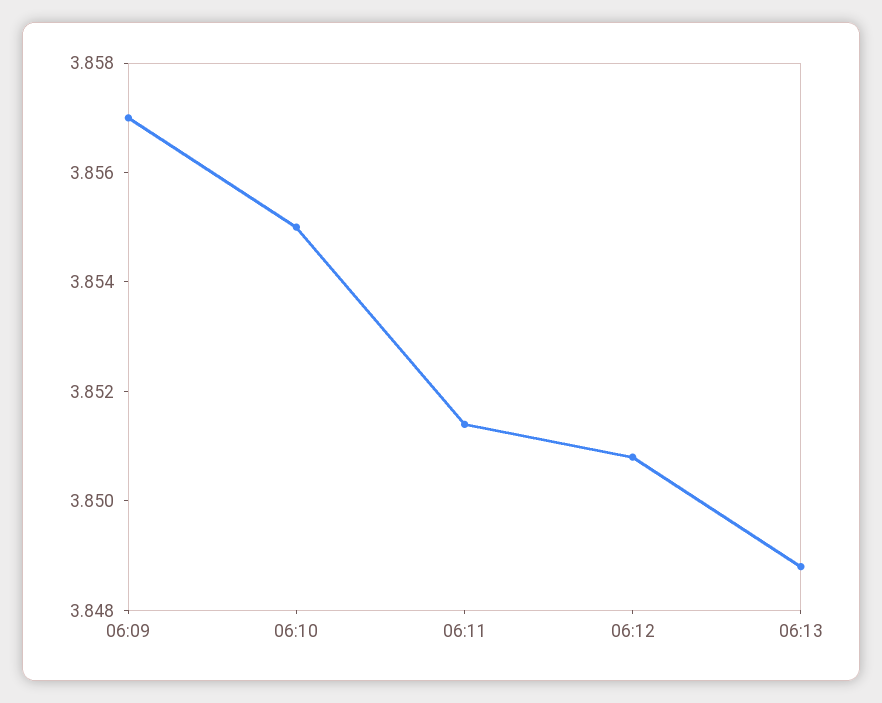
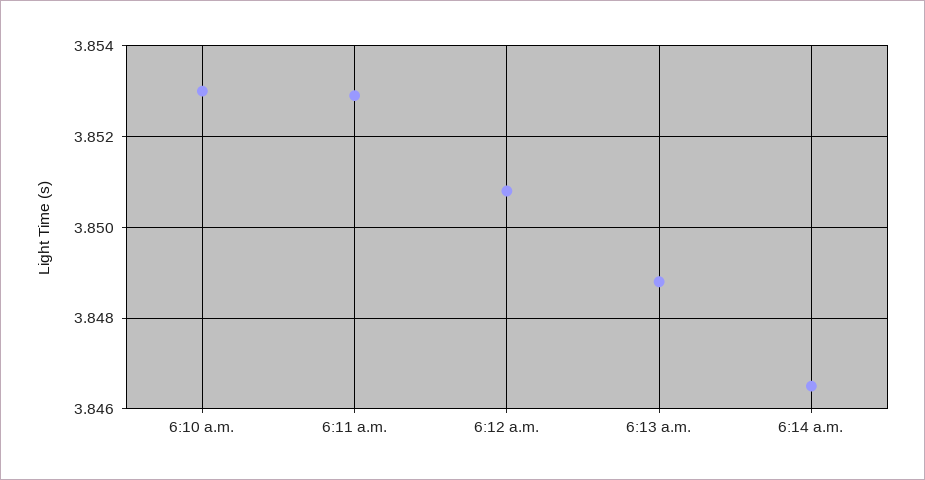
06:09: 3.857 -> none
06:10: 3.855 -> 3.853
06:11: 3.8515 -> 3.853
6:14 a.m.: none -> 3.8465

